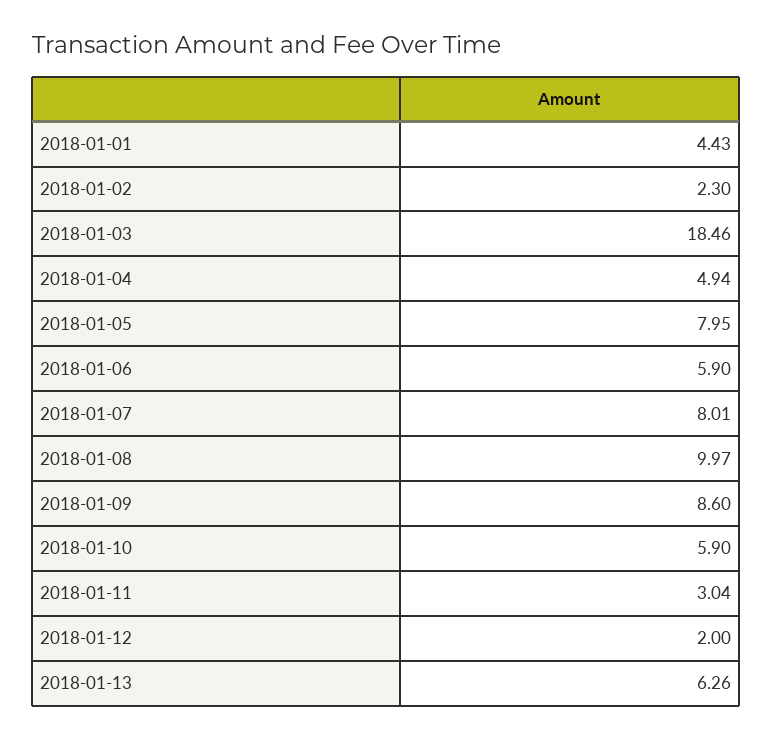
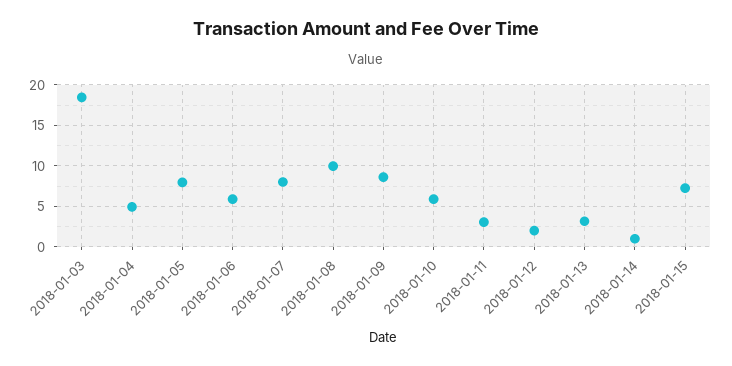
2018-01-01: 4.43 -> none
2018-01-02: 2.3 -> none
2018-01-13: 6.26 -> 3
2018-01-14: none -> 1
2018-01-15: none -> 7

